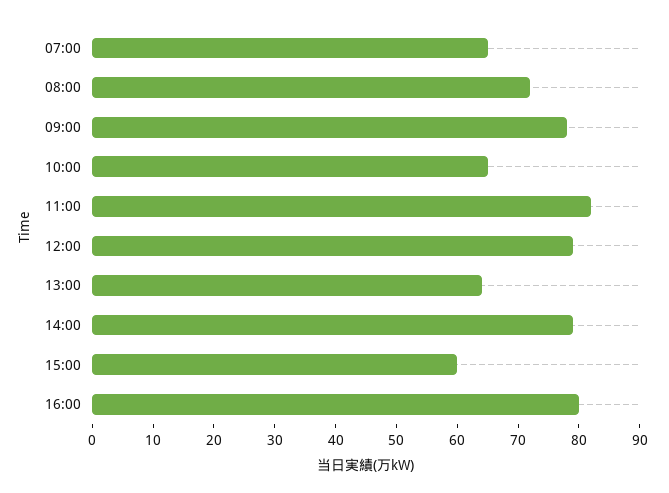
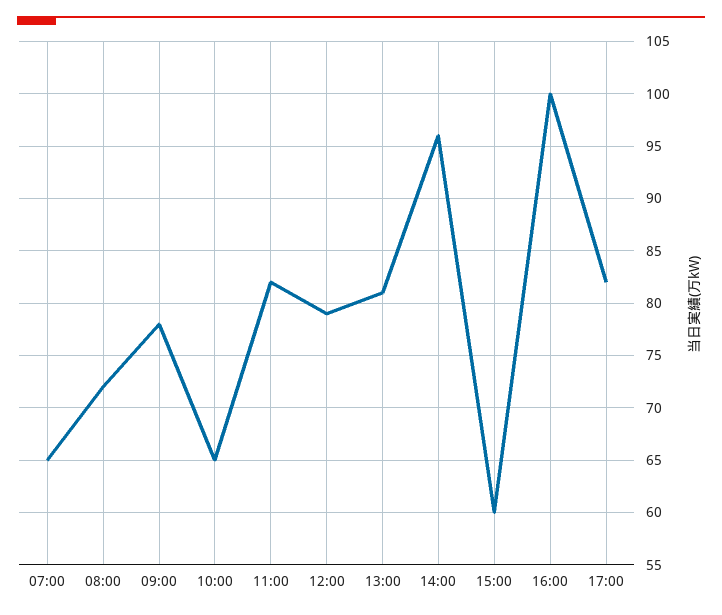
13:00: 65 -> 81
14:00: 80 -> 96
16:00: 80 -> 100
17:00: none -> 82

